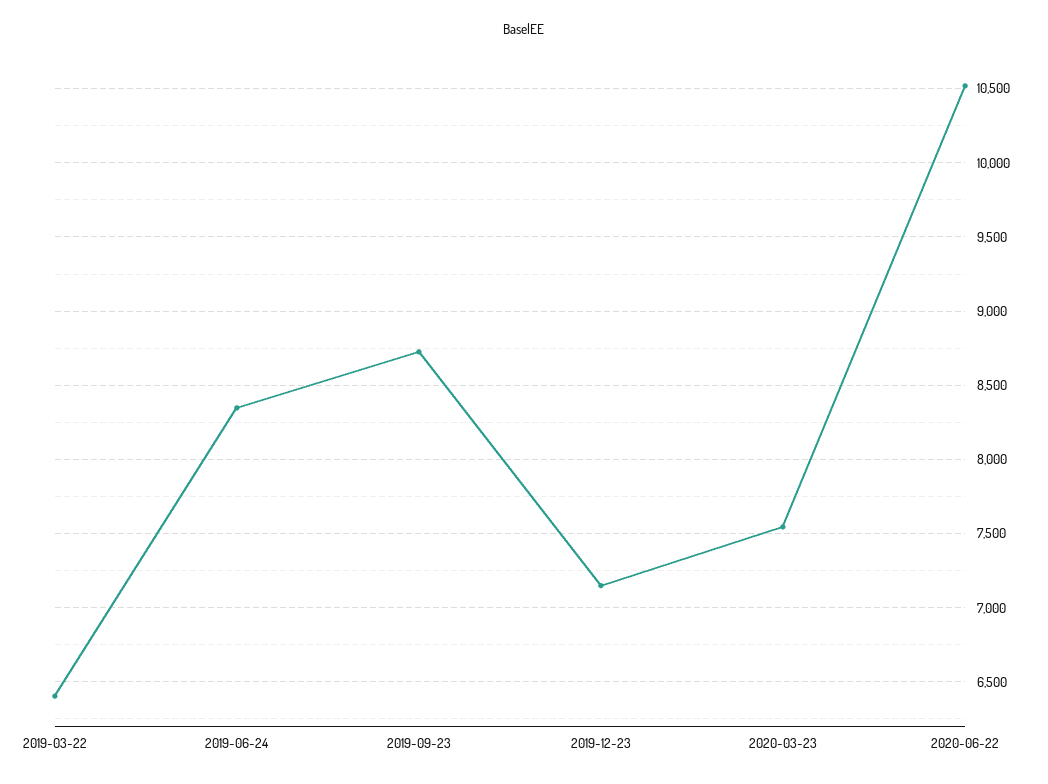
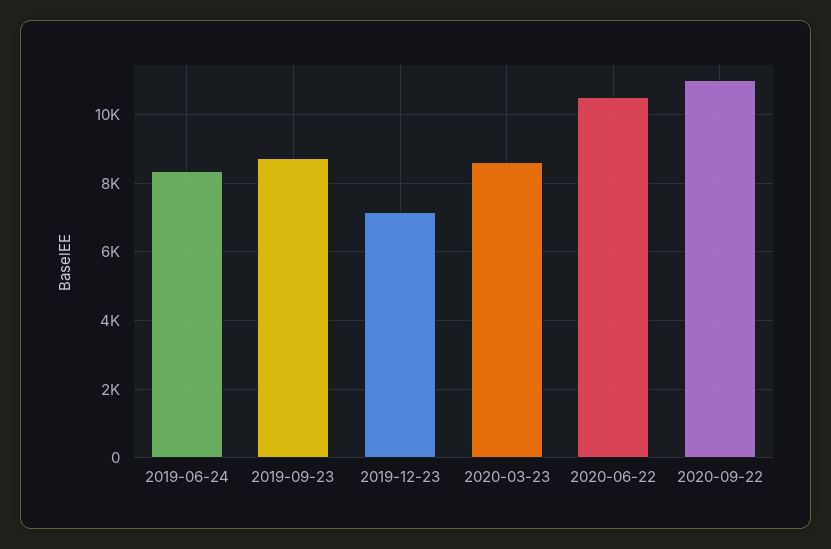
2019-03-22: 6400 -> none
2020-03-23: 7550 -> 8600
2020-09-22: none -> 11000

